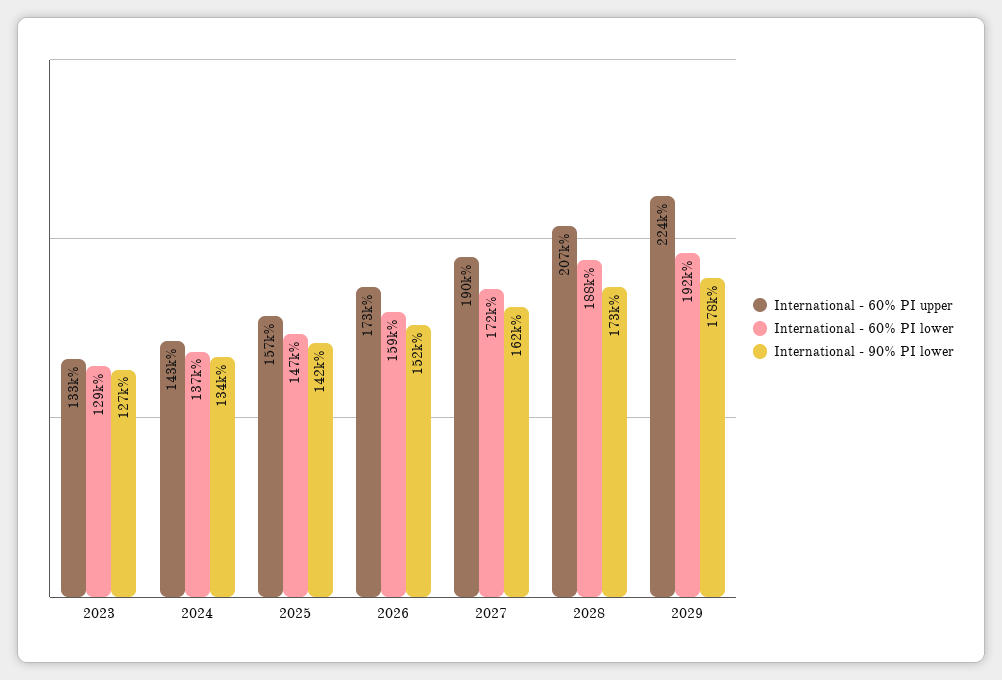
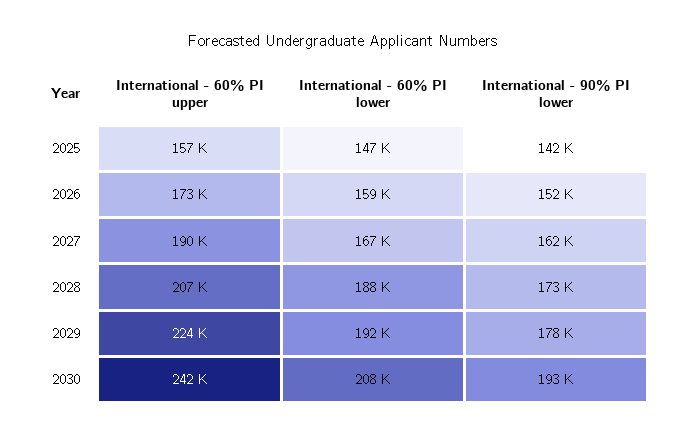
International - 60% PI upper, 2023: 133000 -> none
International - 60% PI lower, 2023: 129000 -> none
International - 90% PI lower, 2023: 127000 -> none
International - 60% PI upper, 2024: 143000 -> none
International - 60% PI lower, 2024: 137000 -> none
International - 90% PI lower, 2024: 134000 -> none
International - 60% PI lower, 2027: 172000 -> 167000
International - 60% PI upper, 2030: none -> 242000
International - 60% PI lower, 2030: none -> 208000
International - 90% PI lower, 2030: none -> 193000

